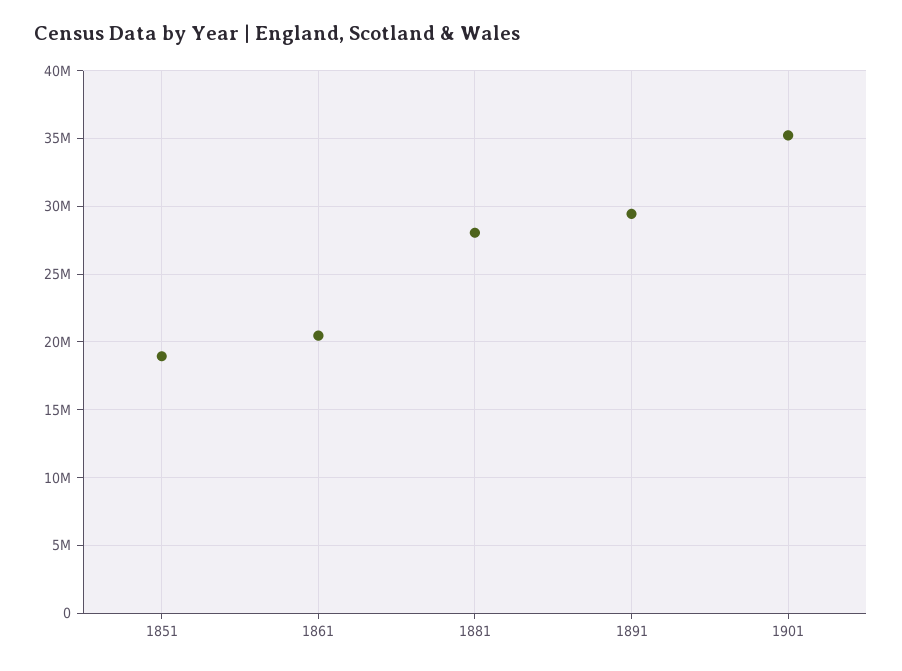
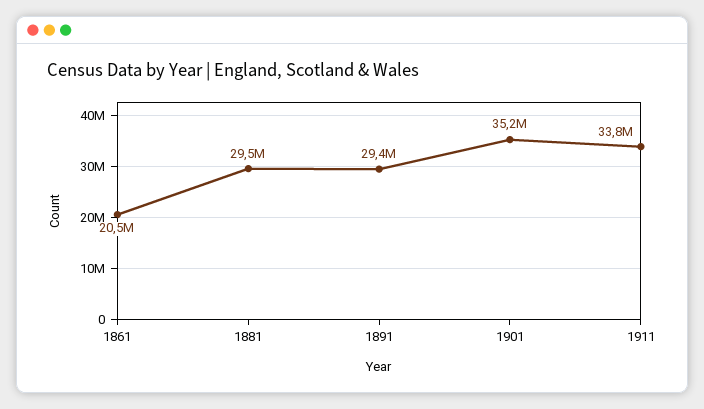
1851: 19000000 -> none
1881: 28000000 -> 29500000
1911: none -> 33800000

